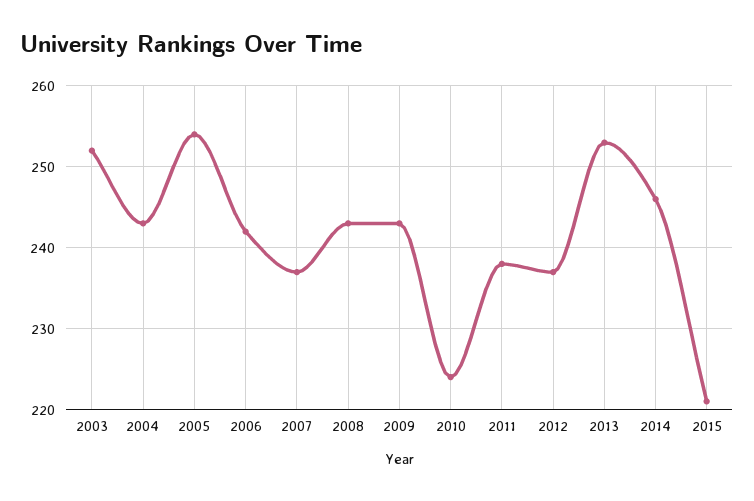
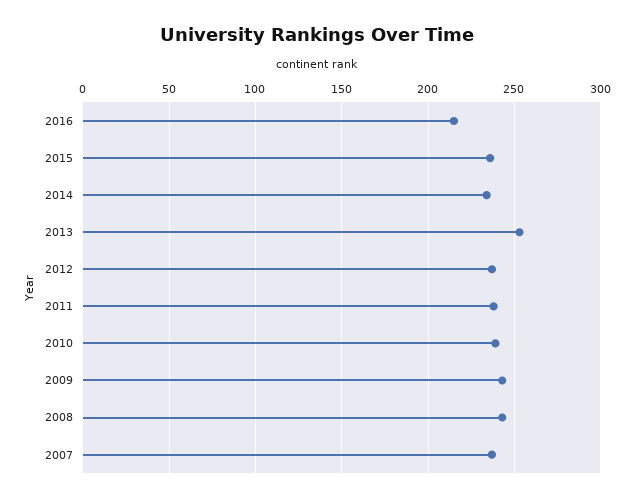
2003: 252 -> none
2004: 243 -> none
2005: 254 -> none
2006: 242 -> none
2010: 224 -> 240
2014: 246 -> 235
2015: 221 -> 235
2016: none -> 215

